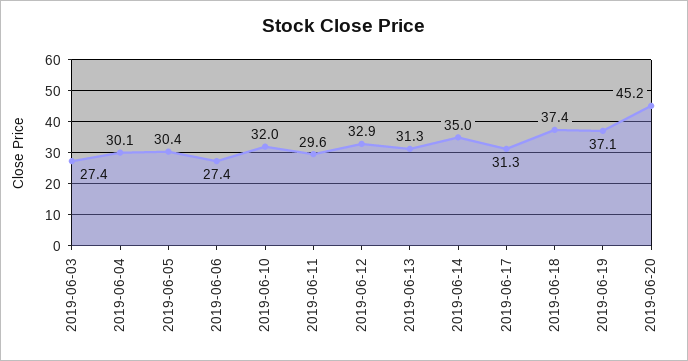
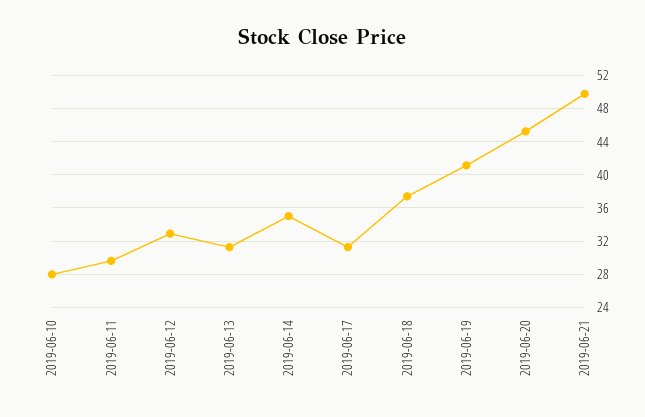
2019-06-03: 27.4 -> none
2019-06-04: 30.1 -> none
2019-06-05: 30.4 -> none
2019-06-06: 27.4 -> none
2019-06-10: 32 -> 28
2019-06-19: 37.1 -> 41
2019-06-21: none -> 50

